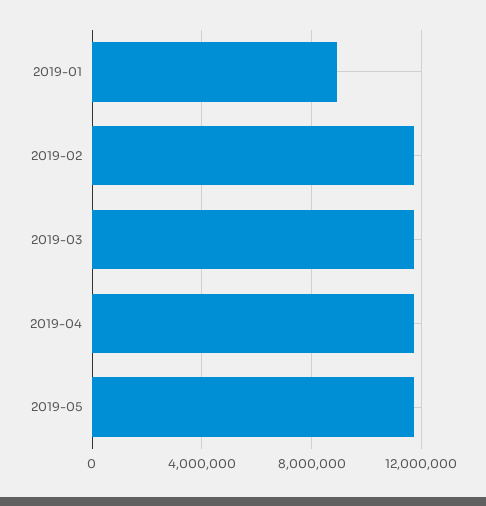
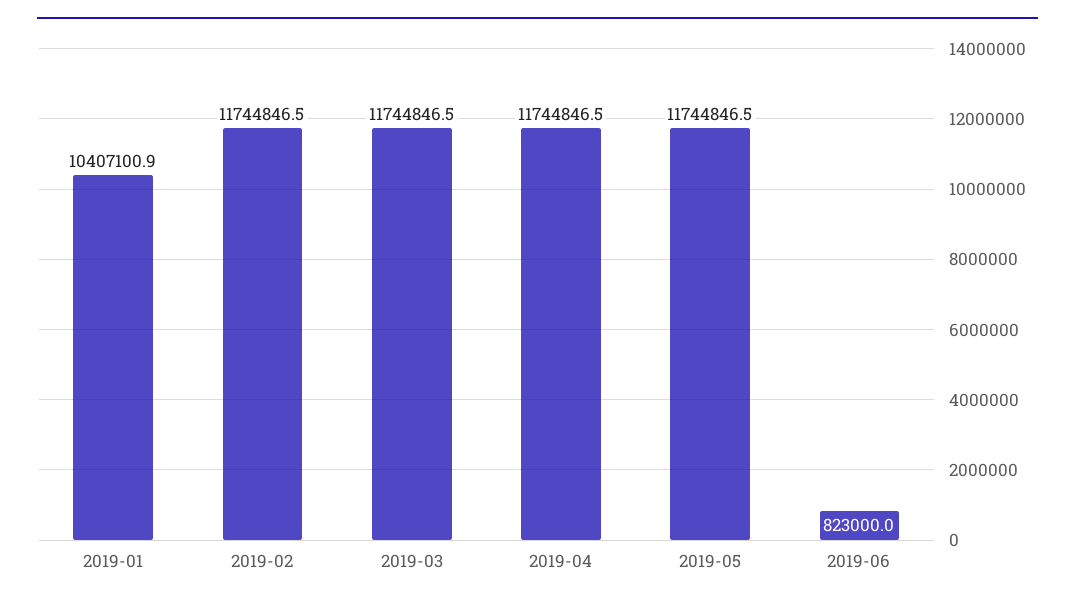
2019-01: 9000000 -> 10407100.9
2019-06: none -> 823000

